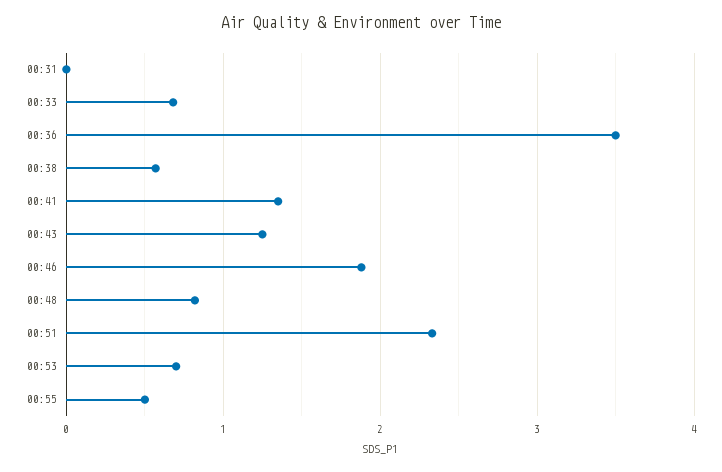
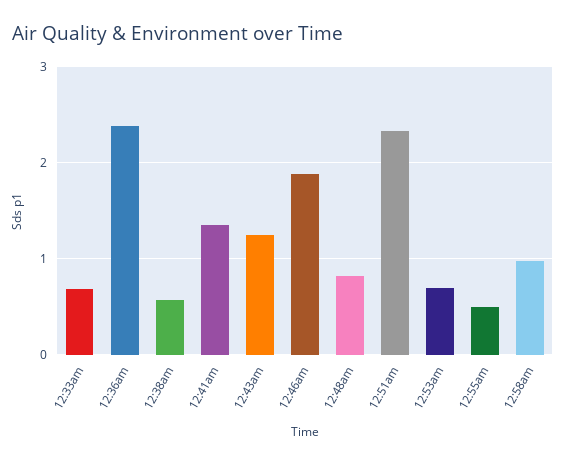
00:31: 0 -> none
00:36: 3.5 -> 2.4
12:58am: none -> 1

